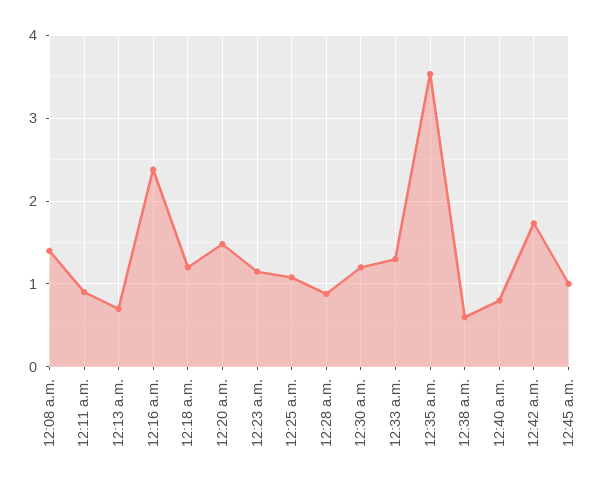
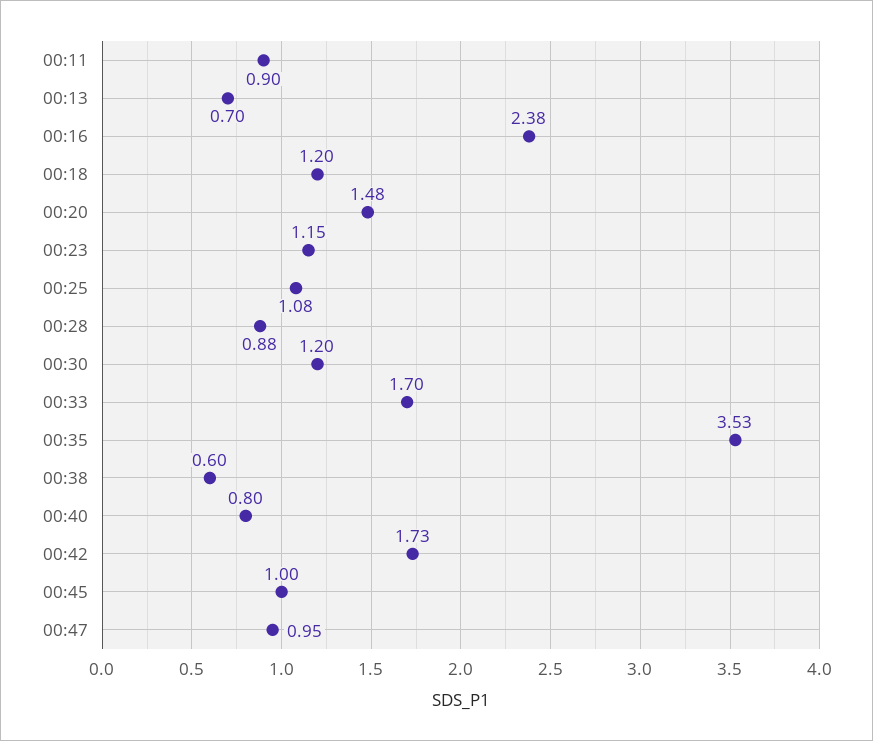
12:08 a.m.: 1.4 -> none
12:33 a.m.: 1.3 -> 1.7
00:47: none -> 0.95

